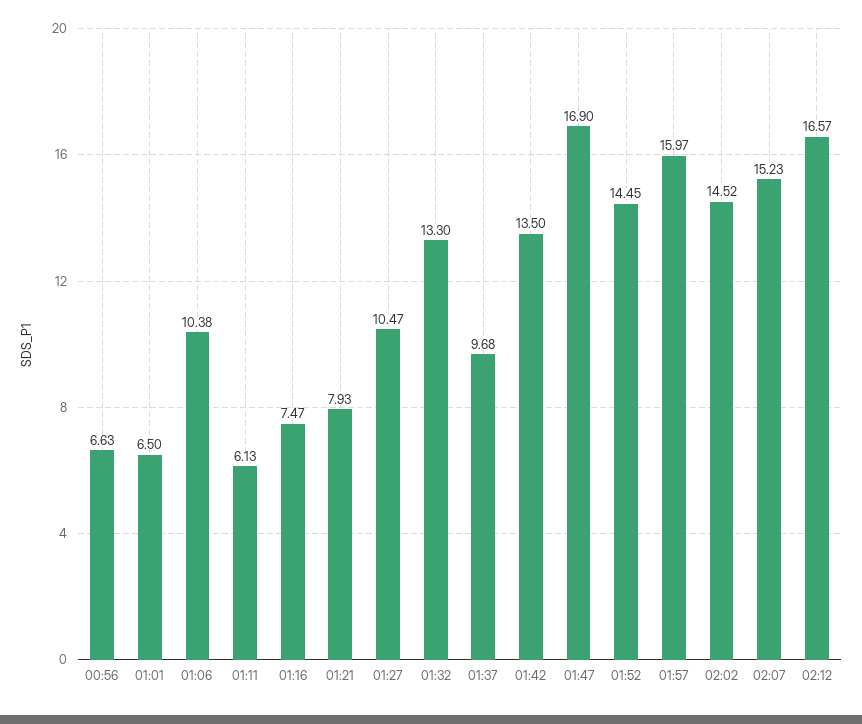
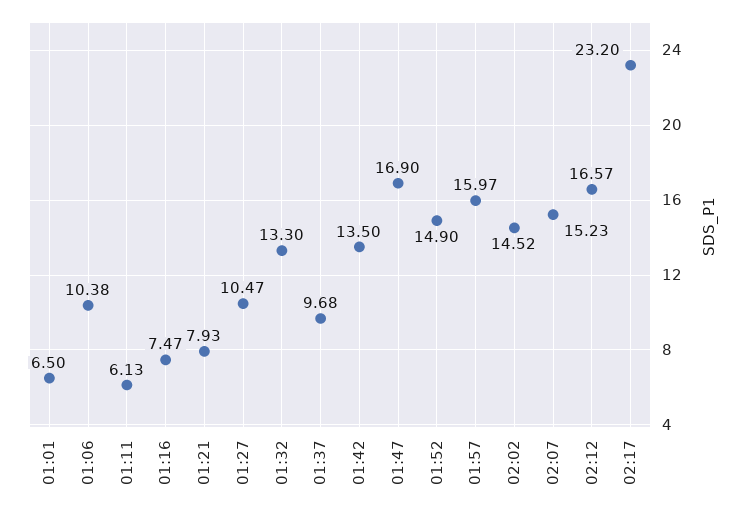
00:56: 6.63 -> none
01:52: 14.45 -> 14.9
02:17: none -> 23.2

